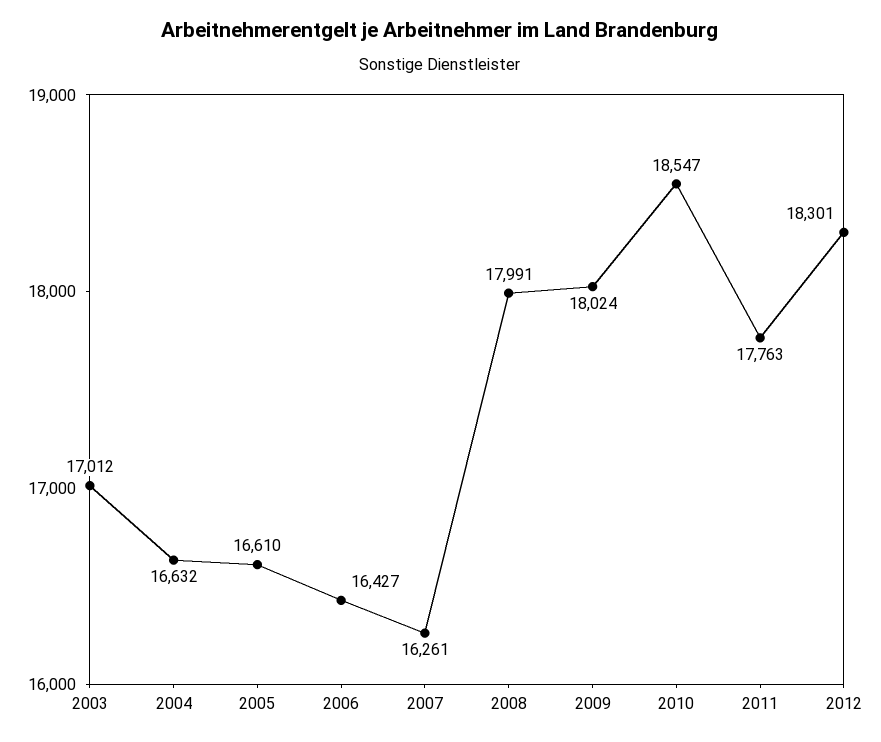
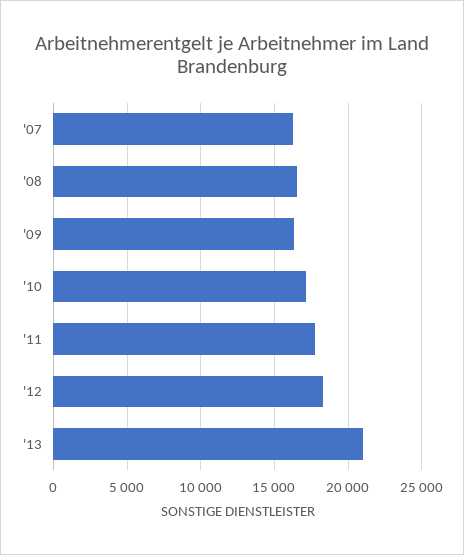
2003: 17012 -> none
2004: 16632 -> none
2005: 16610 -> none
2006: 16427 -> none
2008: 17991 -> 16500
2009: 18024 -> 16500
2010: 18547 -> 17000
'13: none -> 21000

